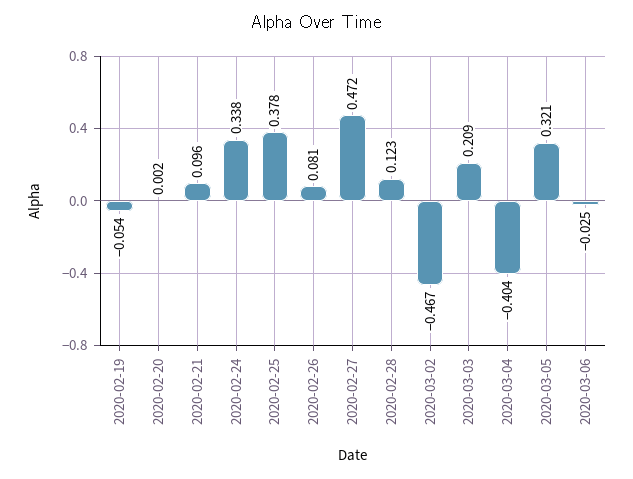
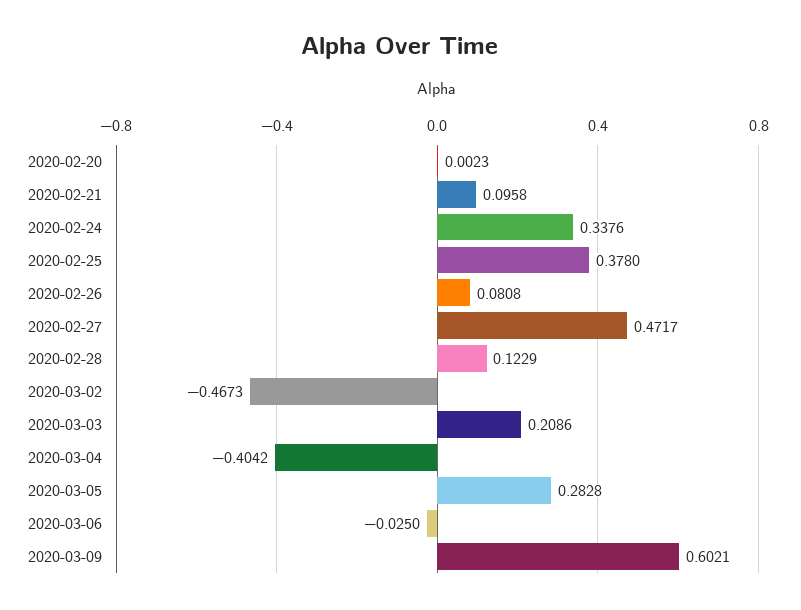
2020-02-19: -0.054 -> none
2020-03-05: 0.321 -> 0.2828
2020-03-09: none -> 0.6021

